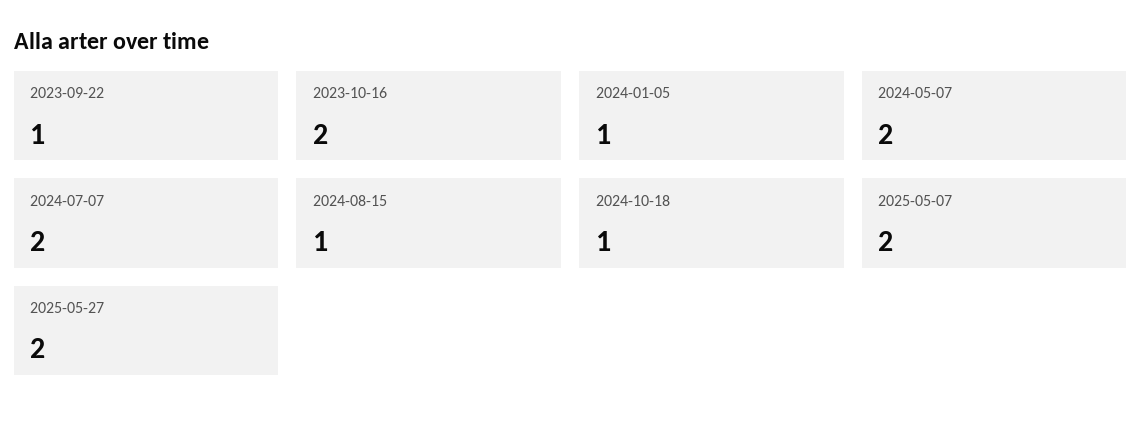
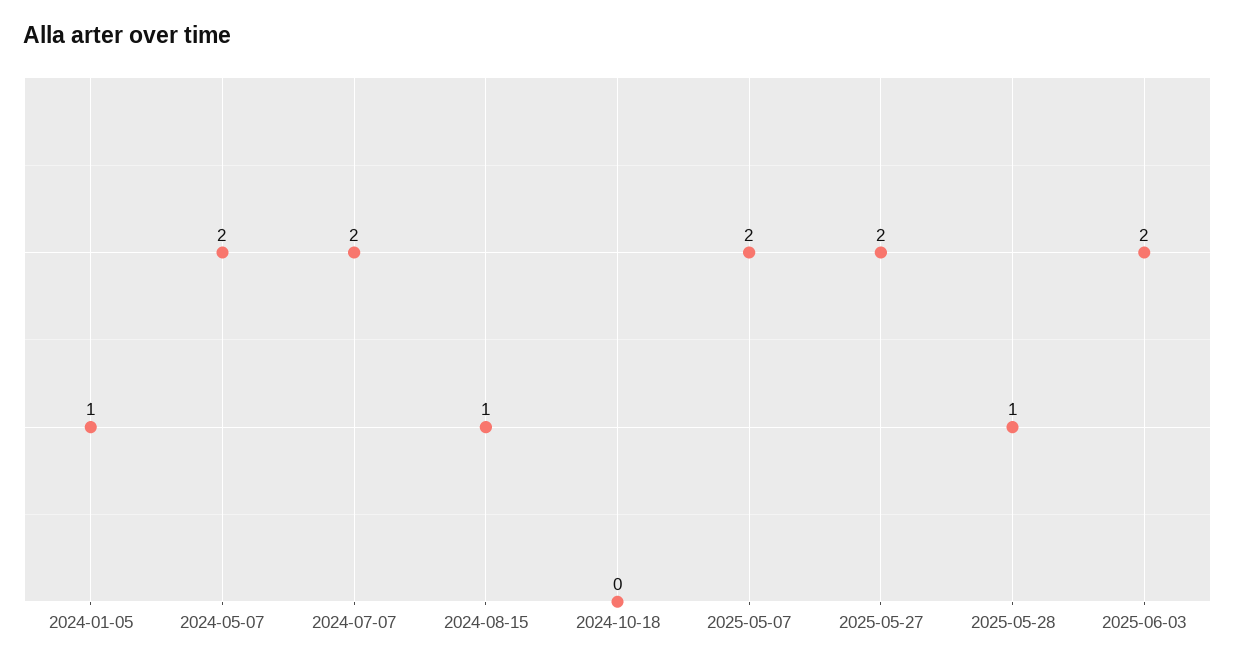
2023-09-22: 1 -> none
2023-10-16: 2 -> none
2024-10-18: 1 -> 0
2025-05-28: none -> 1
2025-06-03: none -> 2

